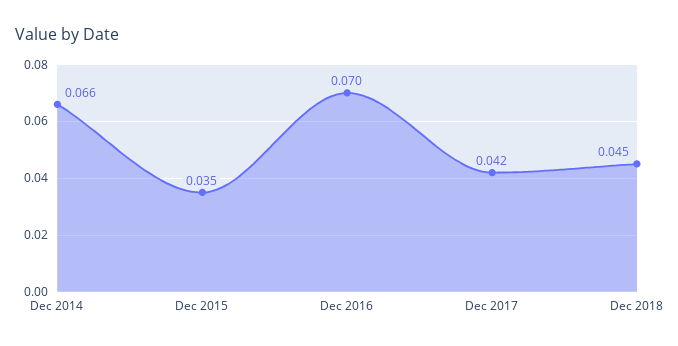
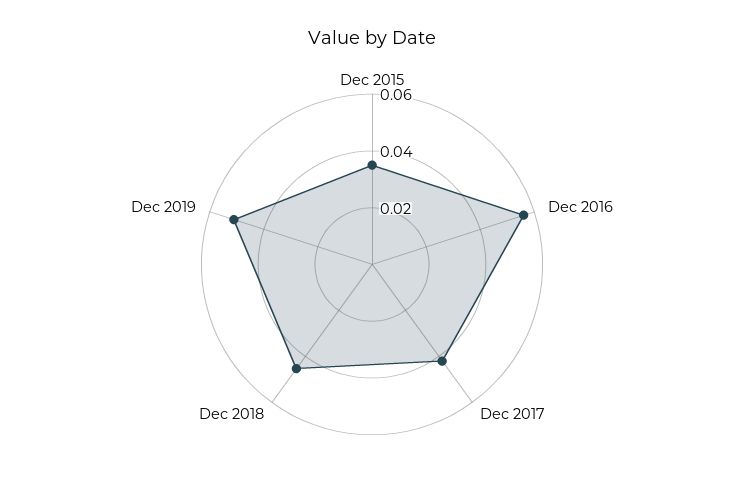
Dec 2014: 0.066 -> none
Dec 2016: 0.07 -> 0.055
Dec 2019: none -> 0.05

